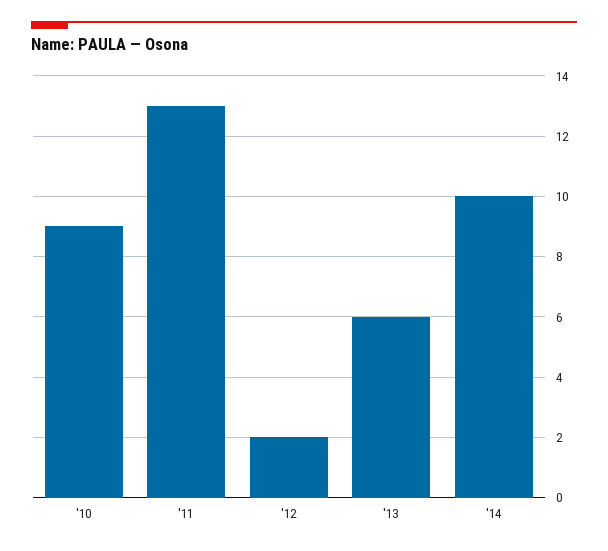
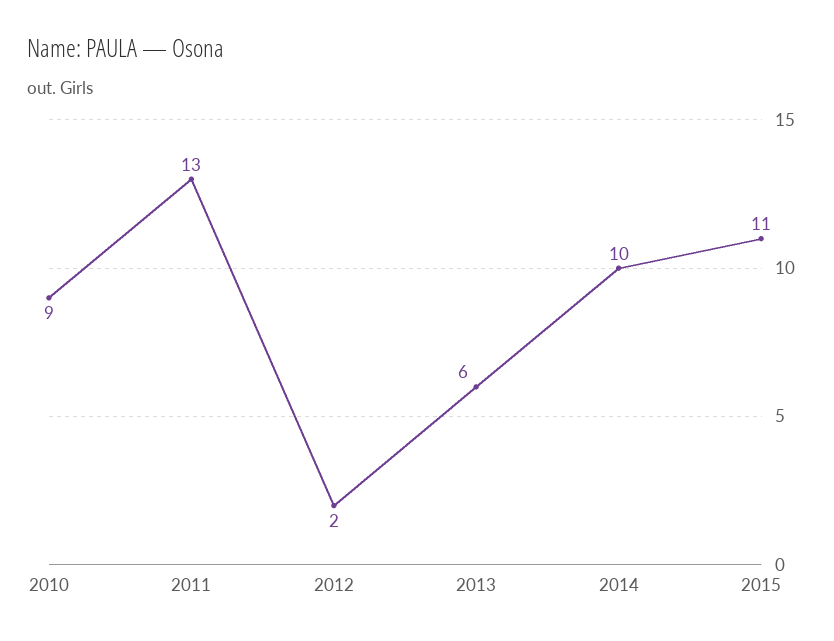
2015: none -> 11

